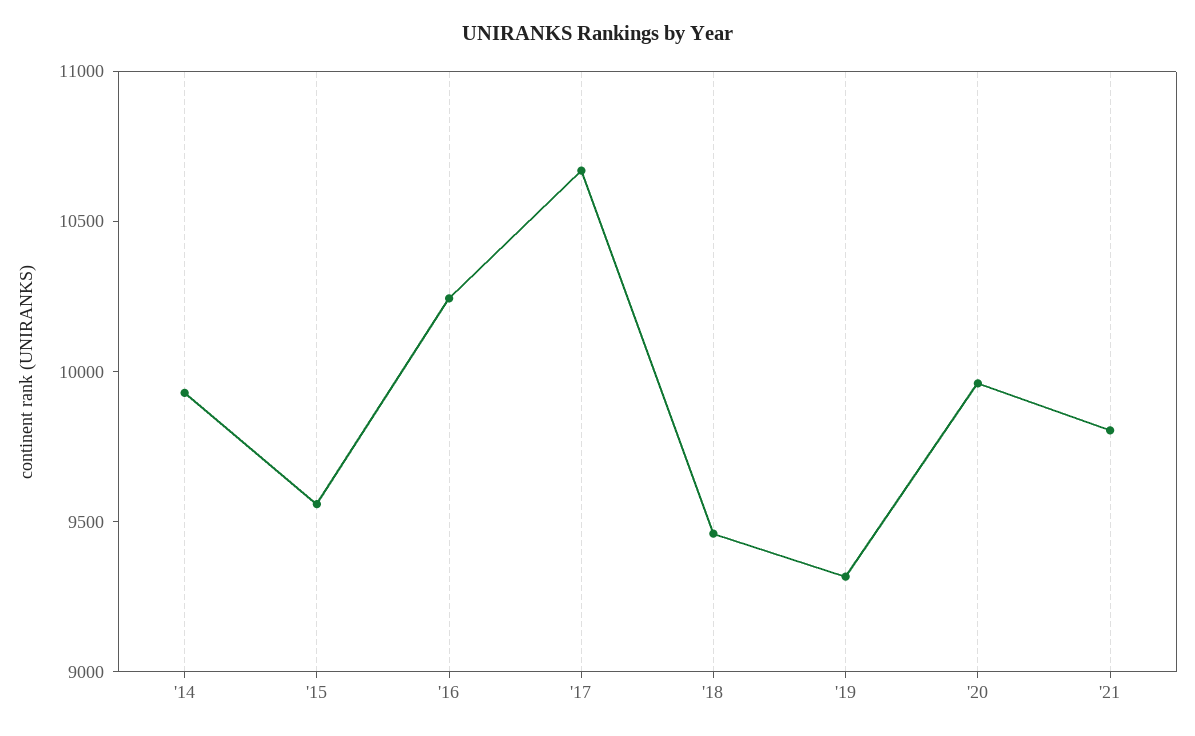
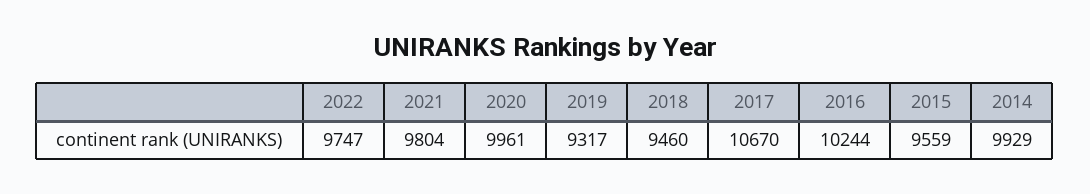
2022: none -> 9747

